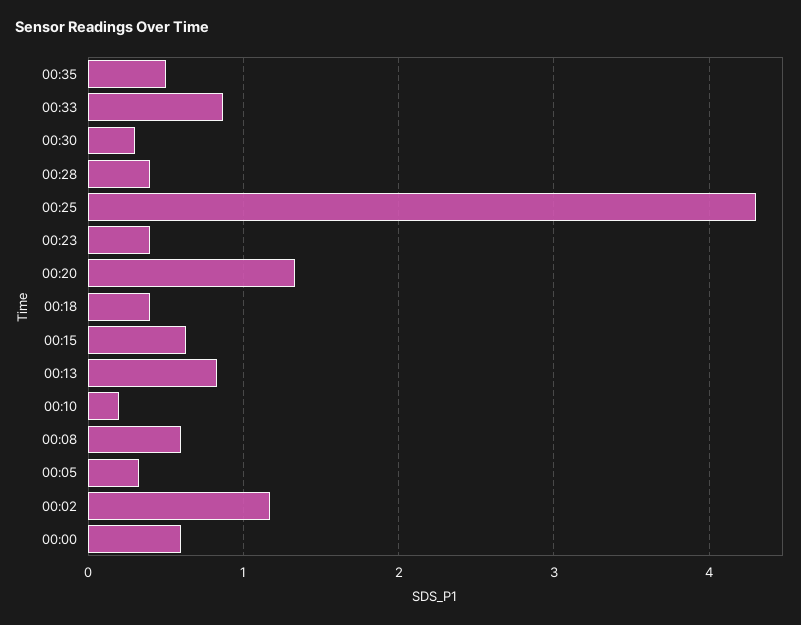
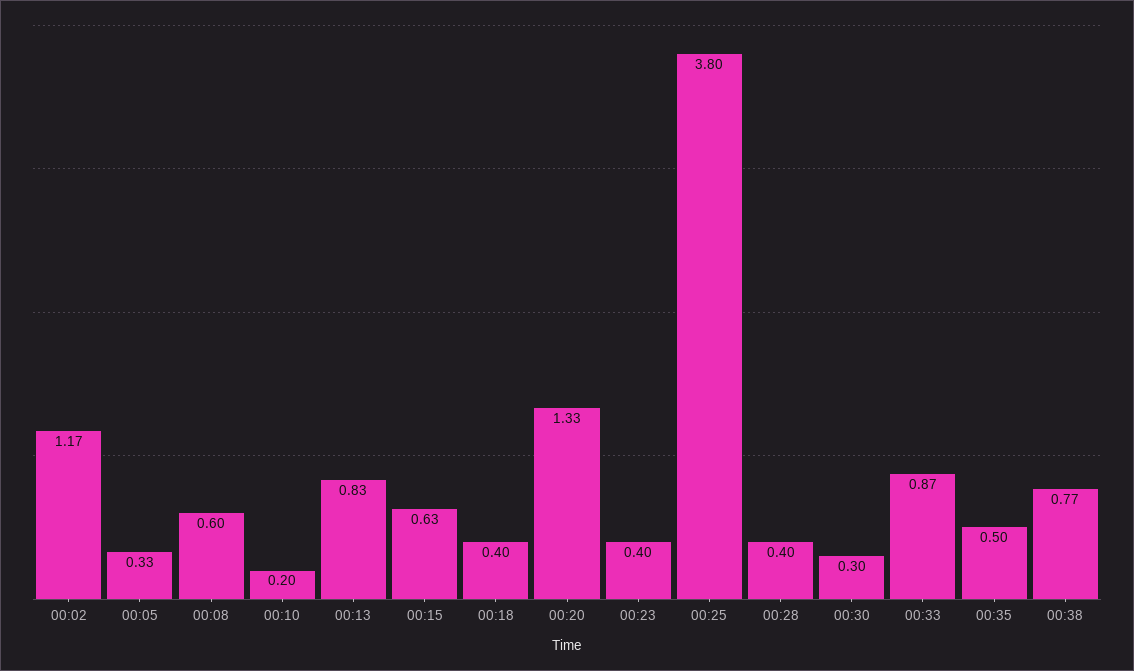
00:25: 4.3 -> 3.8
00:00: 0.6 -> none
00:38: none -> 0.77

